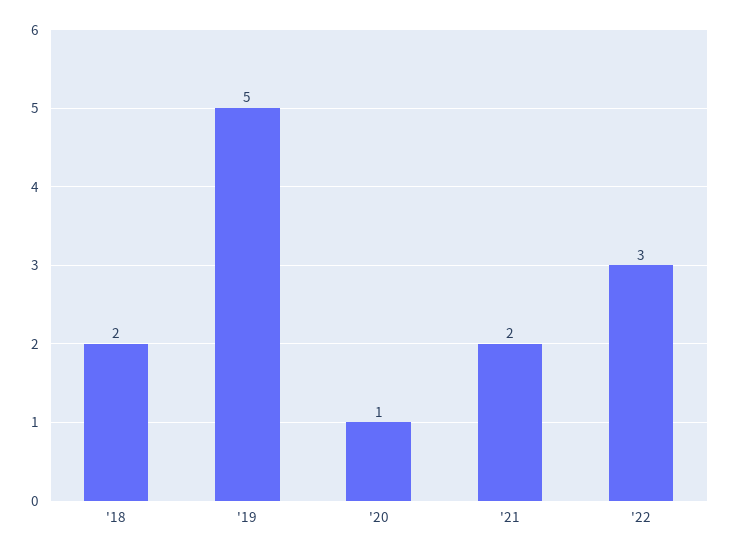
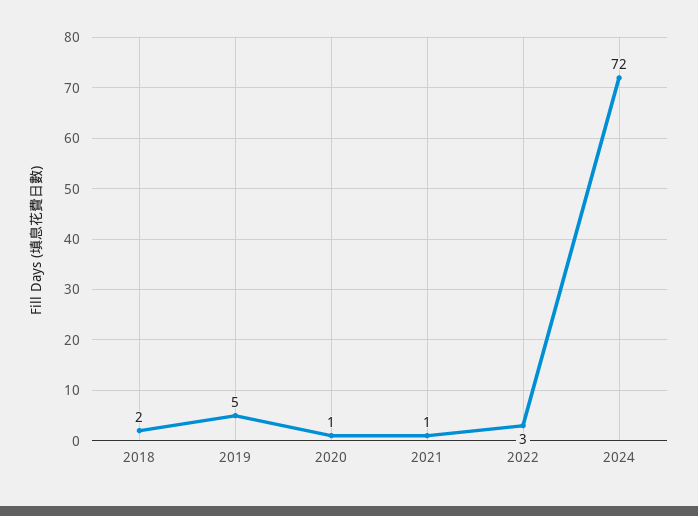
'21: 2 -> 1
2024: none -> 72

